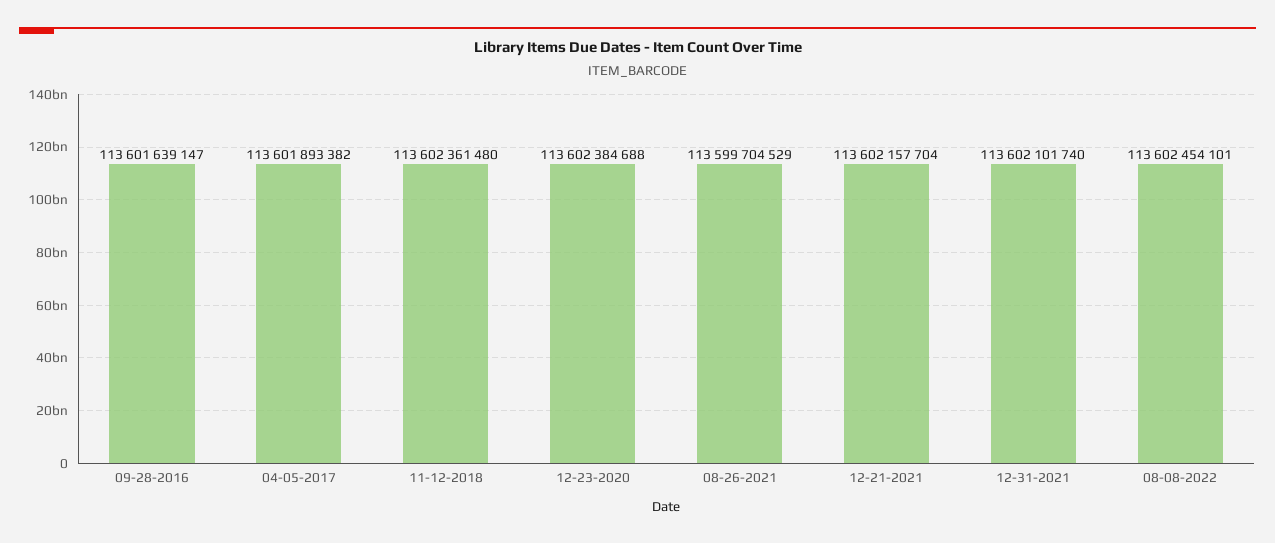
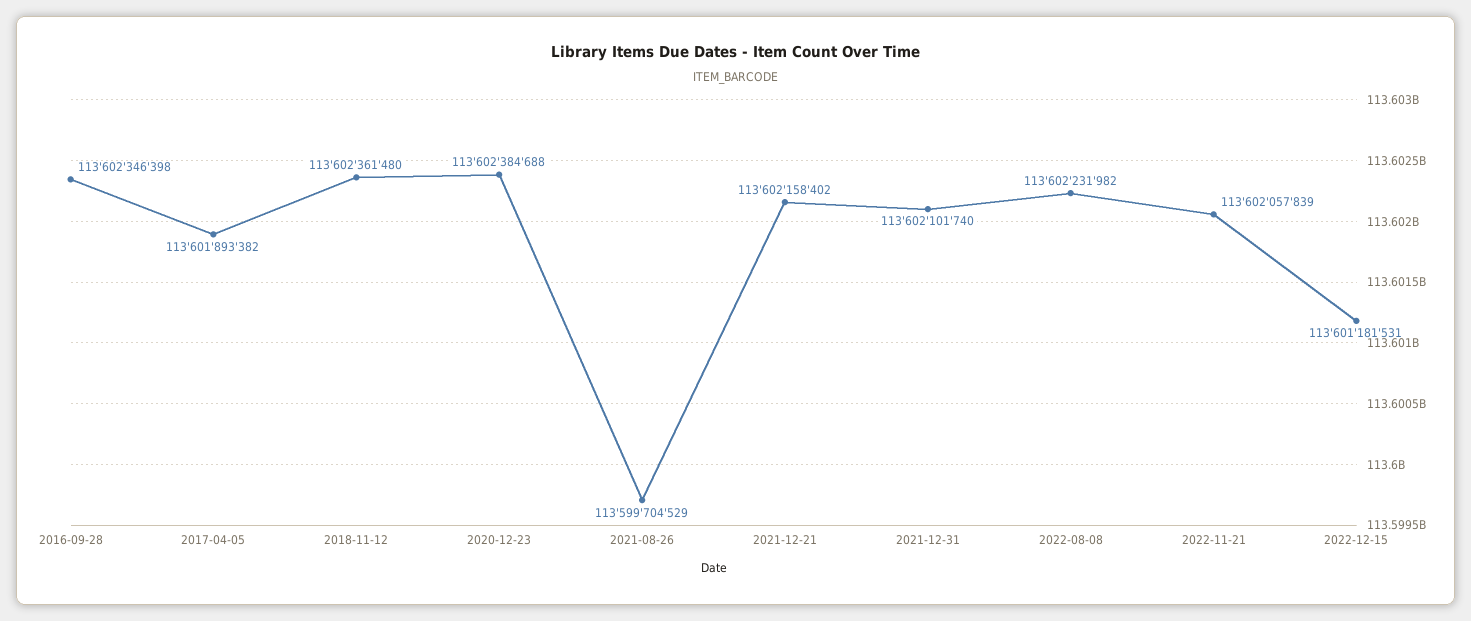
09-28-2016: 113601639147 -> 113602346398
12-21-2021: 113602157704 -> 113602158402
08-08-2022: 113602454101 -> 113602231982
2022-11-21: none -> 113602057839
2022-12-15: none -> 113601181531

